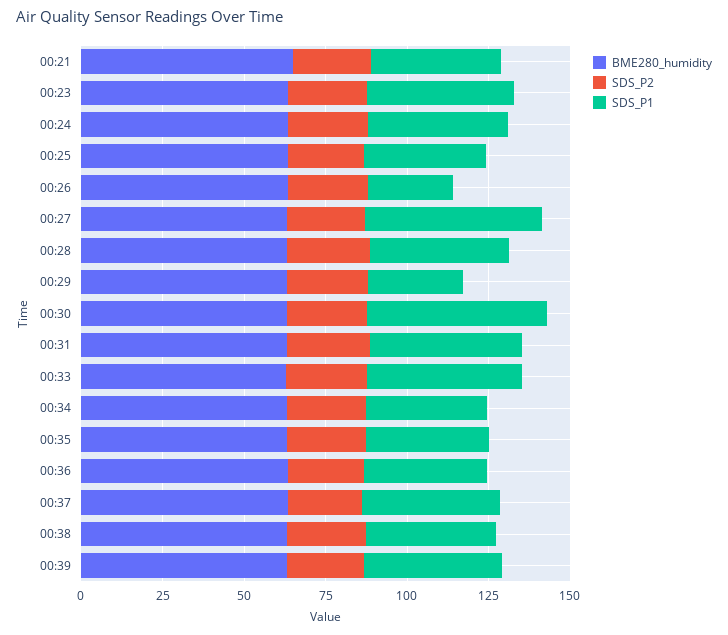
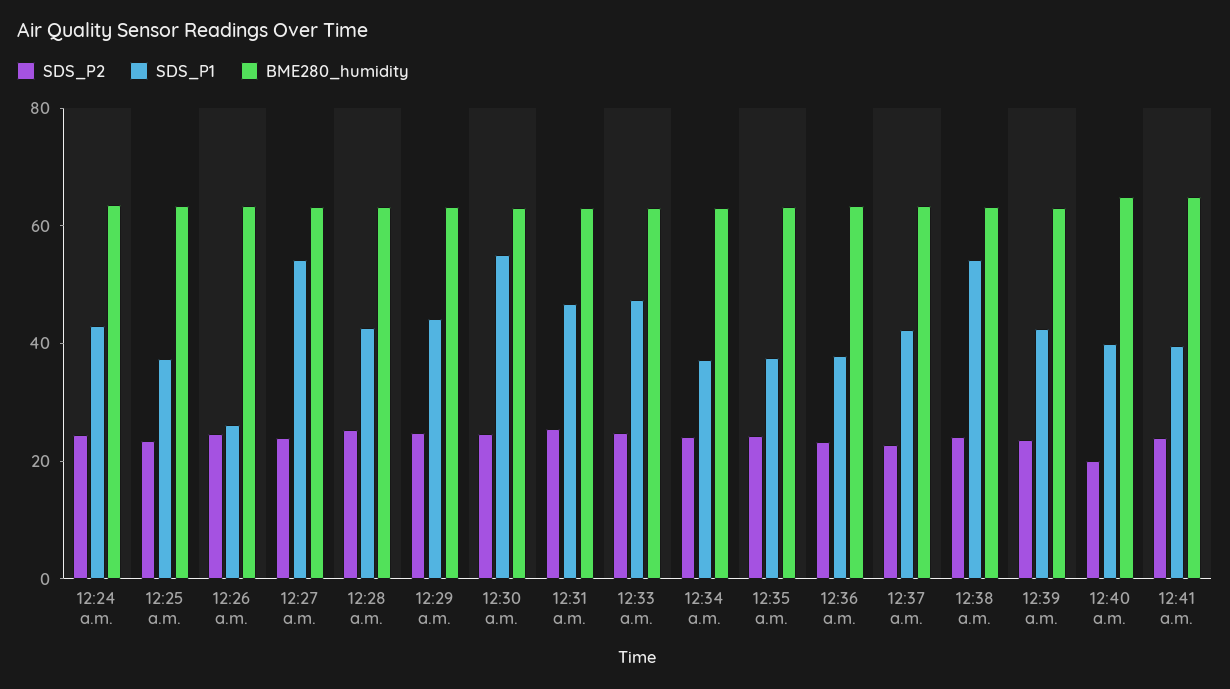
BME280_humidity, 00:21: 65 -> none
SDS_P2, 00:21: 25 -> none
SDS_P1, 00:21: 40 -> none
BME280_humidity, 00:23: 65 -> none
SDS_P2, 00:23: 25 -> none
SDS_P1, 00:23: 45 -> none
SDS_P1, 00:29: 30 -> 45
SDS_P1, 00:38: 40 -> 55
SDS_P2, 12:40 a.m.: none -> 20
SDS_P1, 12:40 a.m.: none -> 40
BME280_humidity, 12:40 a.m.: none -> 65
SDS_P2, 12:41 a.m.: none -> 25
SDS_P1, 12:41 a.m.: none -> 40
BME280_humidity, 12:41 a.m.: none -> 65

